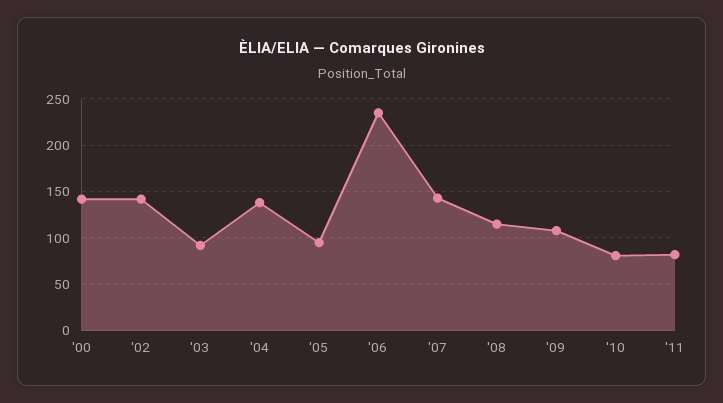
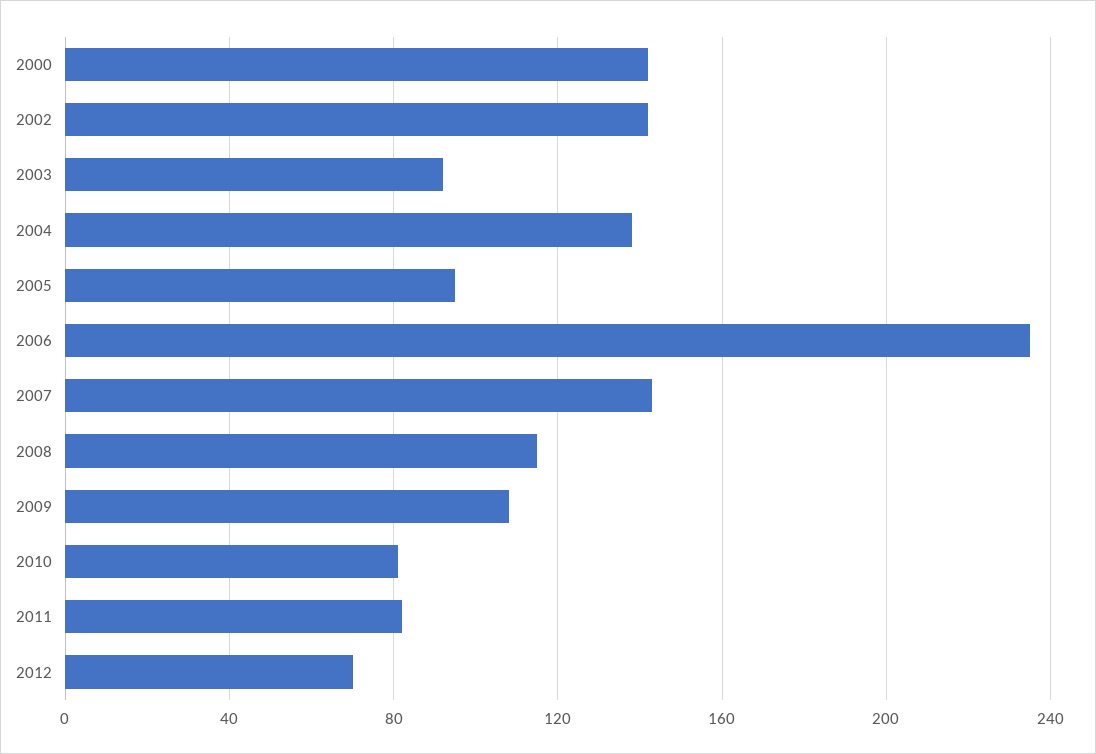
2012: none -> 70

